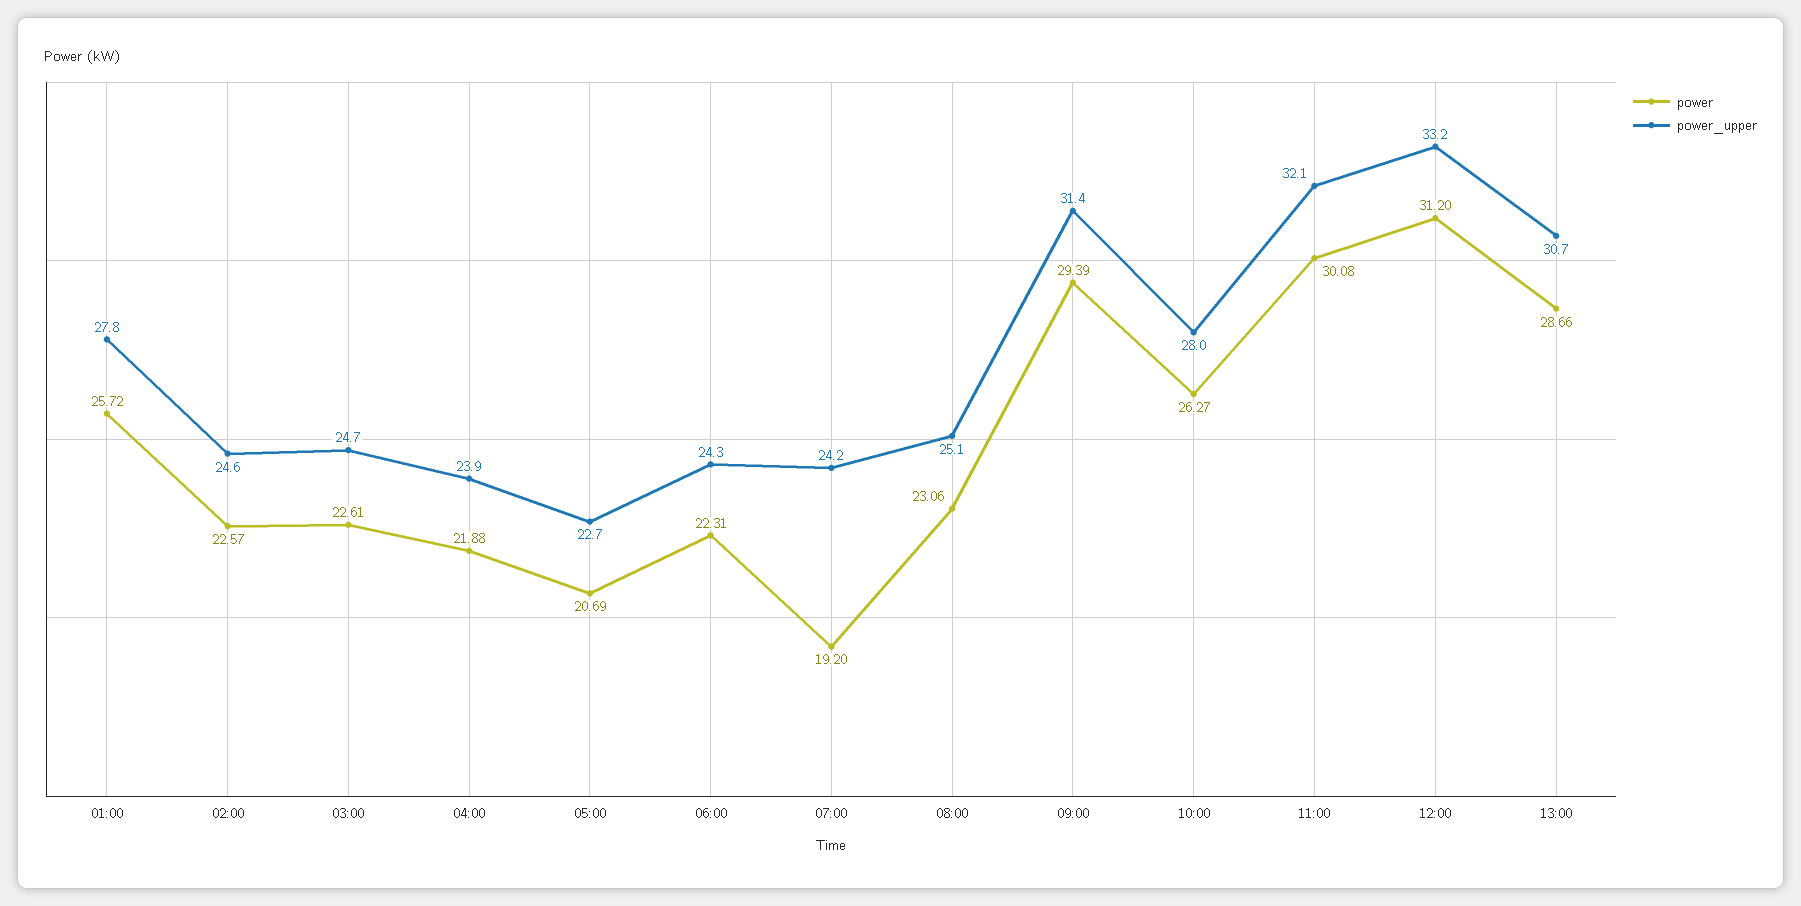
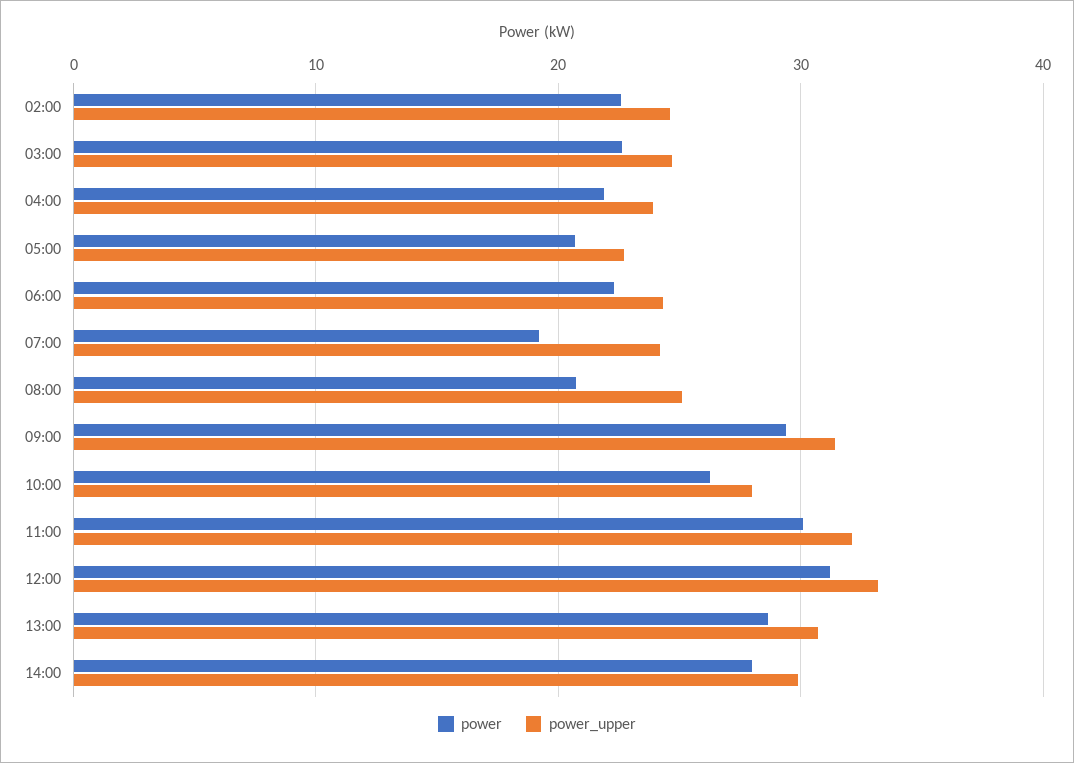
power, 01:00: 25.72 -> none
power_upper, 01:00: 27.8 -> none
power, 08:00: 23.06 -> 21
power, 14:00: none -> 28
power_upper, 14:00: none -> 30

